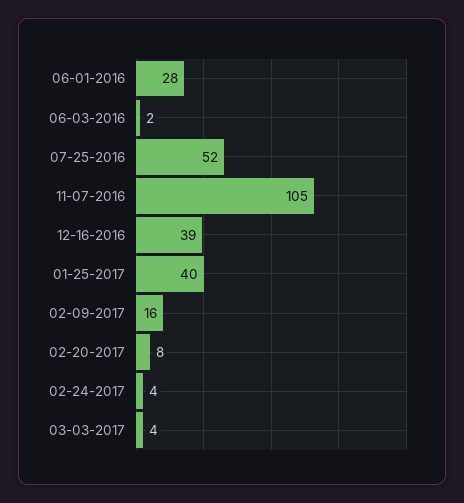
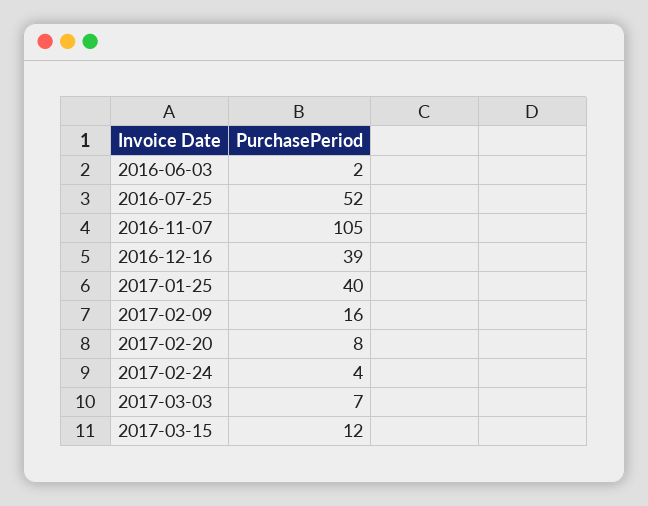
06-01-2016: 28 -> none
03-03-2017: 4 -> 7
2017-03-15: none -> 12

